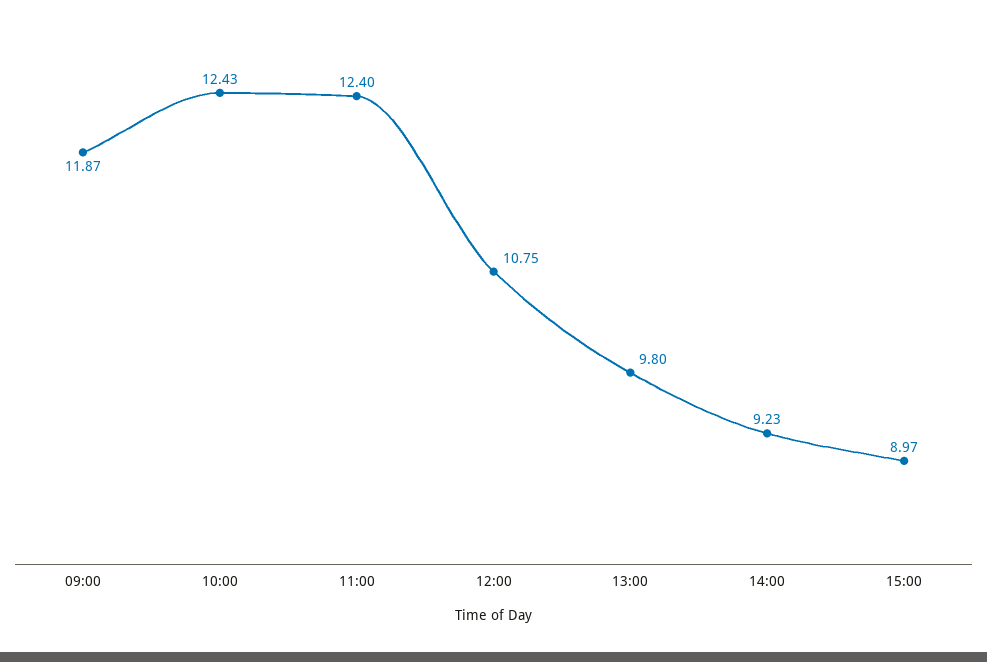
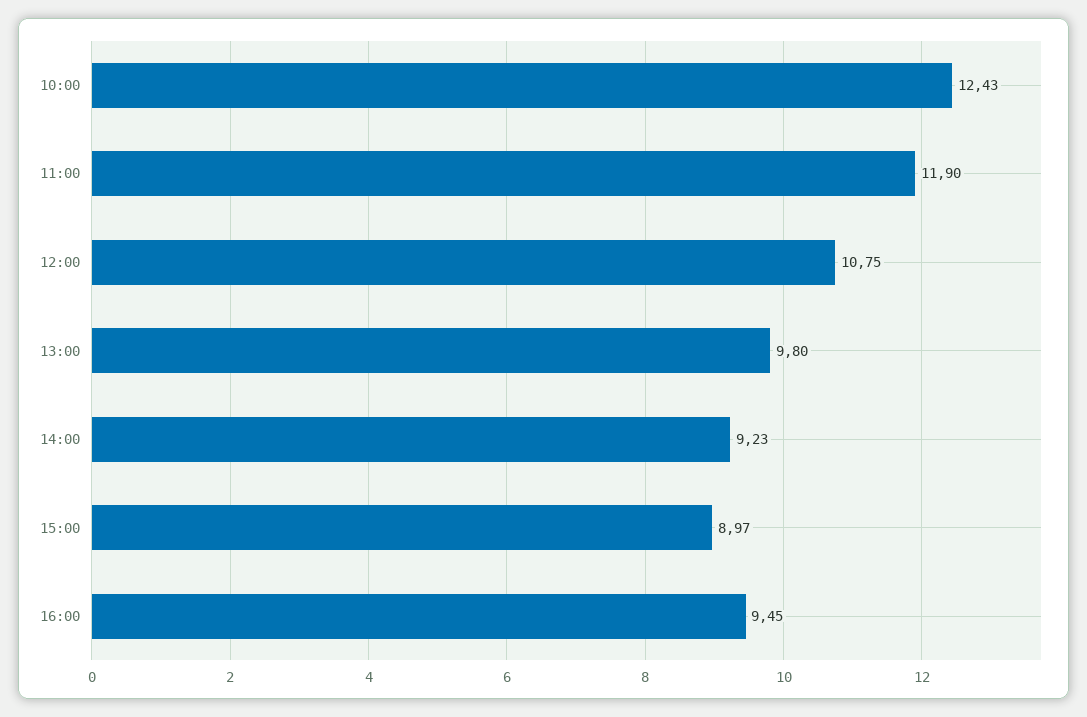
09:00: 11.87 -> none
11:00: 12.4 -> 11.9
16:00: none -> 9.45

